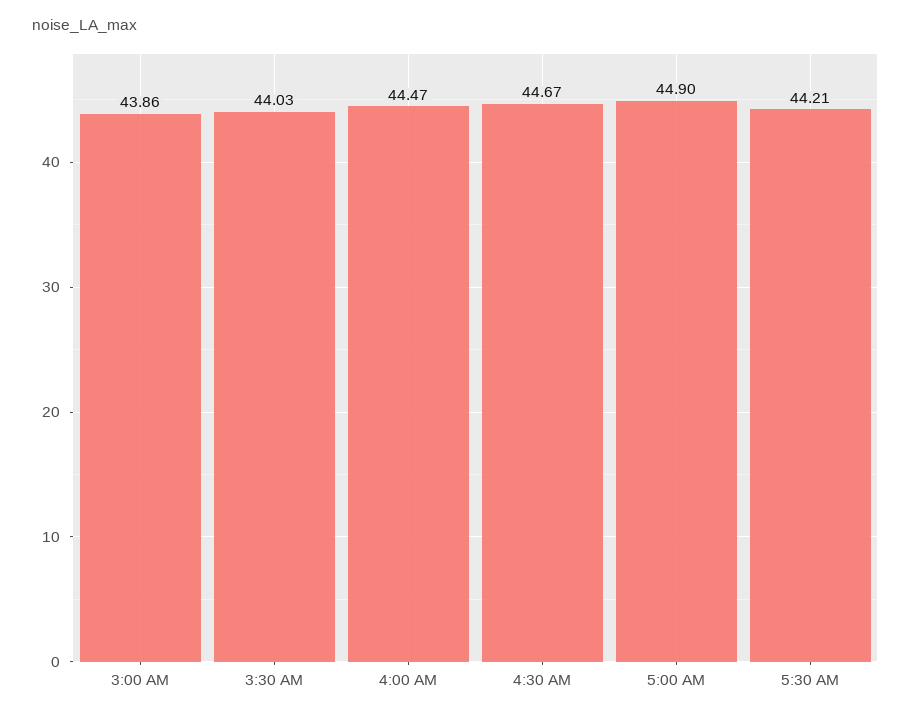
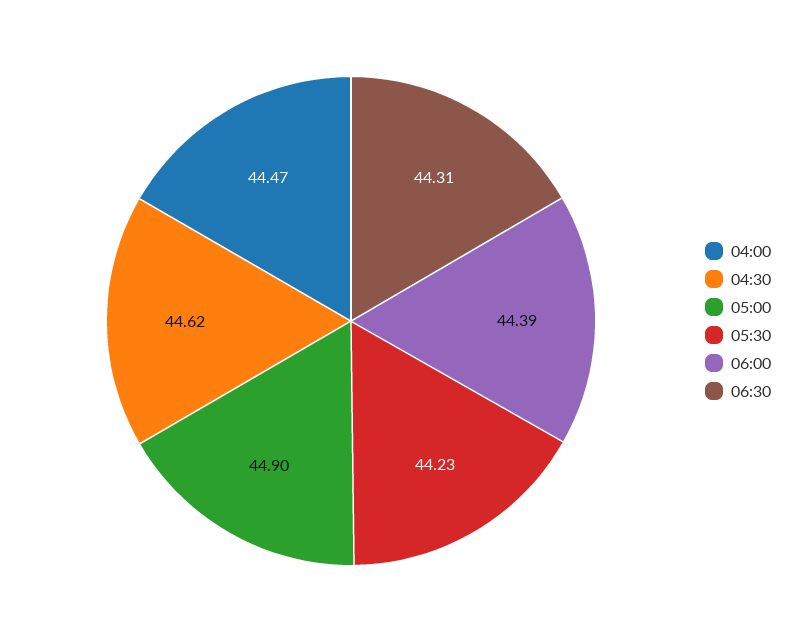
3:00 AM: 43.86 -> none
3:30 AM: 44.03 -> none
4:30 AM: 44.67 -> 44.62
5:30 AM: 44.21 -> 44.23
06:00: none -> 44.39
06:30: none -> 44.31

